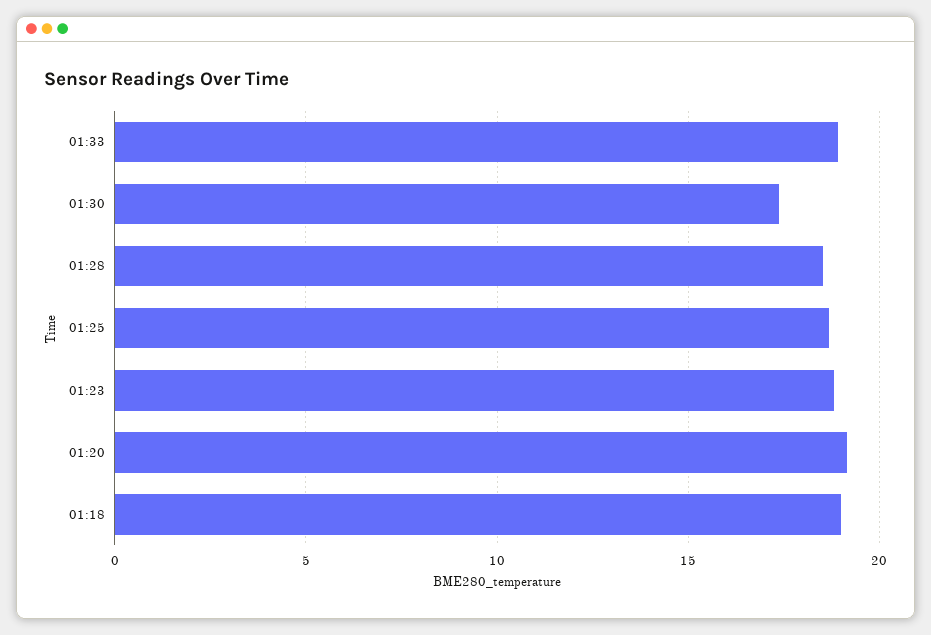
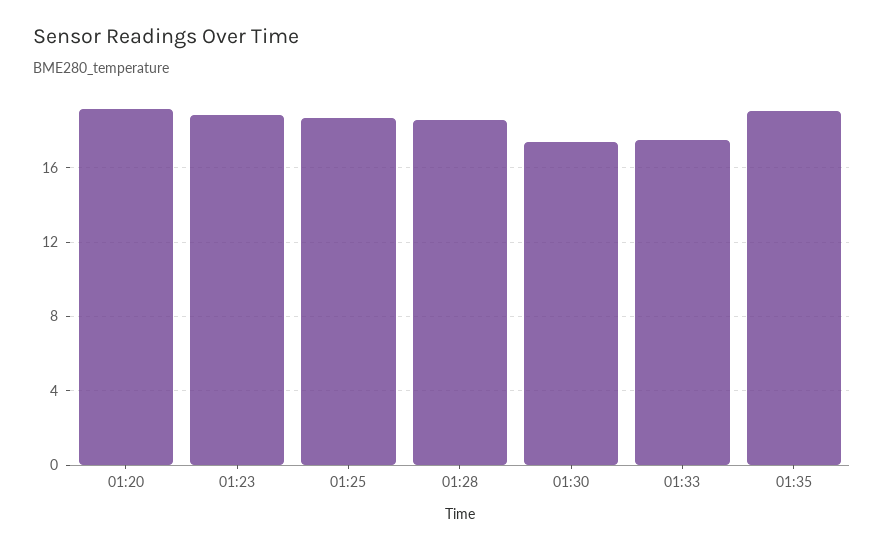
01:33: 19 -> 17.5
01:18: 19 -> none
01:35: none -> 19

